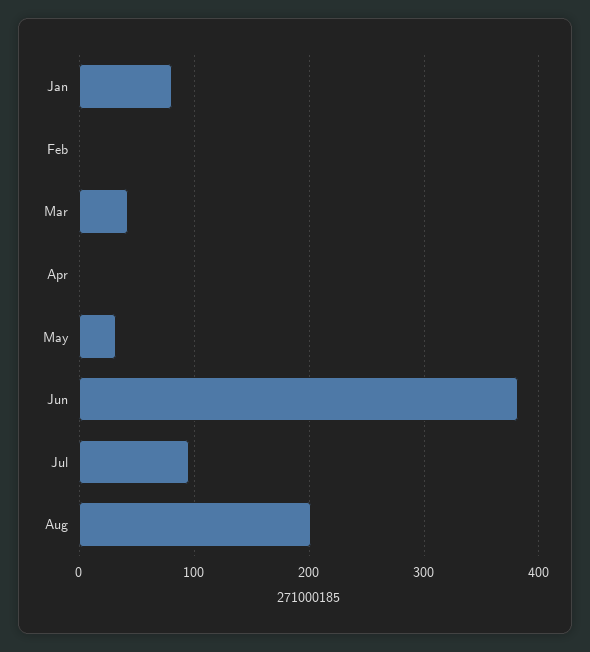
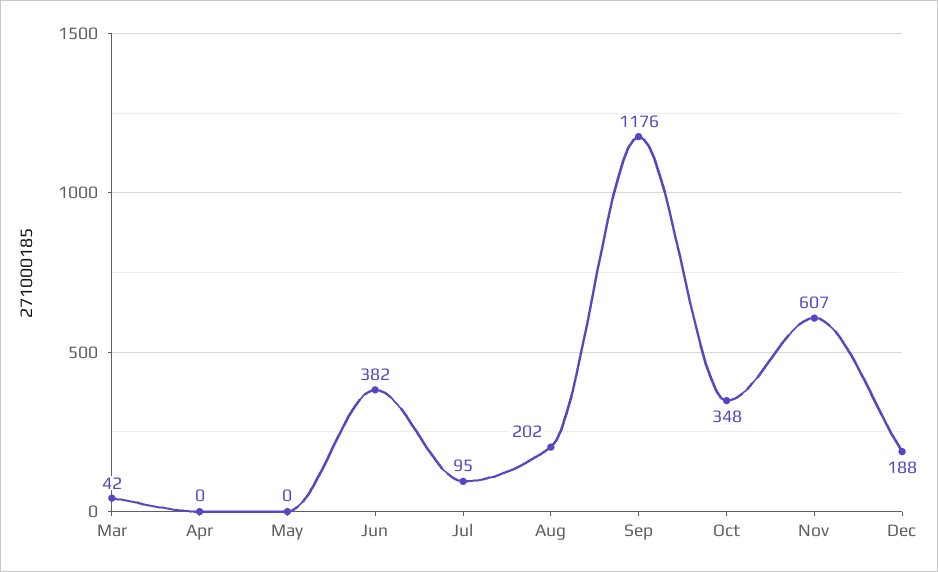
Jan: 80 -> none
Feb: 0 -> none
May: 30 -> 0
Sep: none -> 1176
Oct: none -> 348
Nov: none -> 607
Dec: none -> 188

